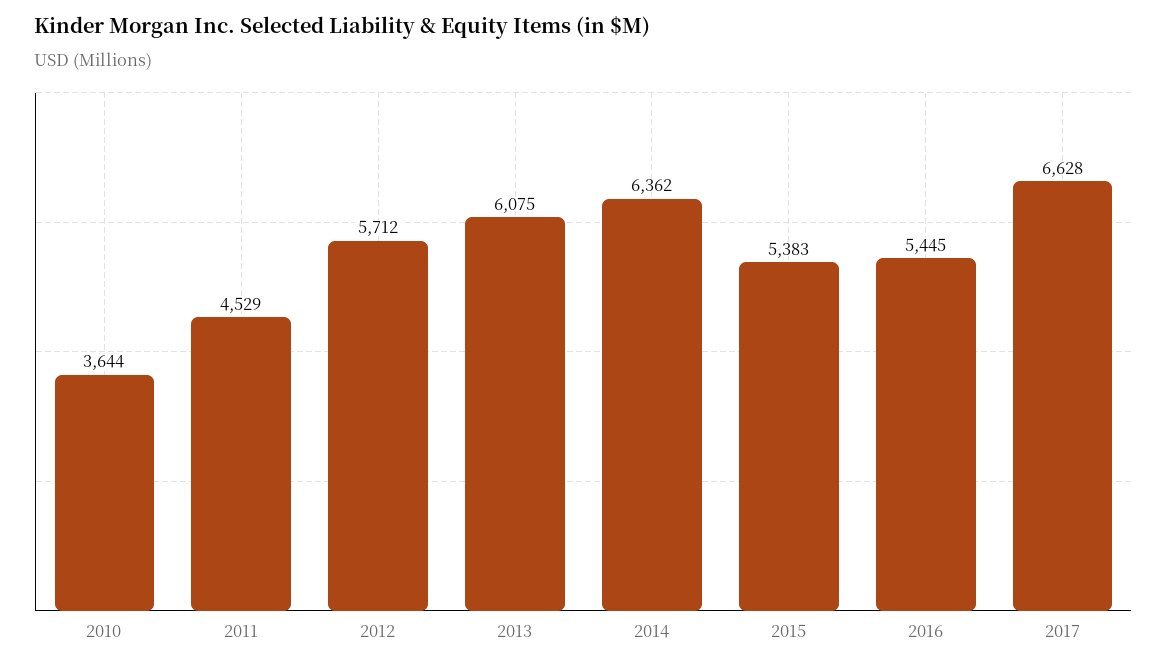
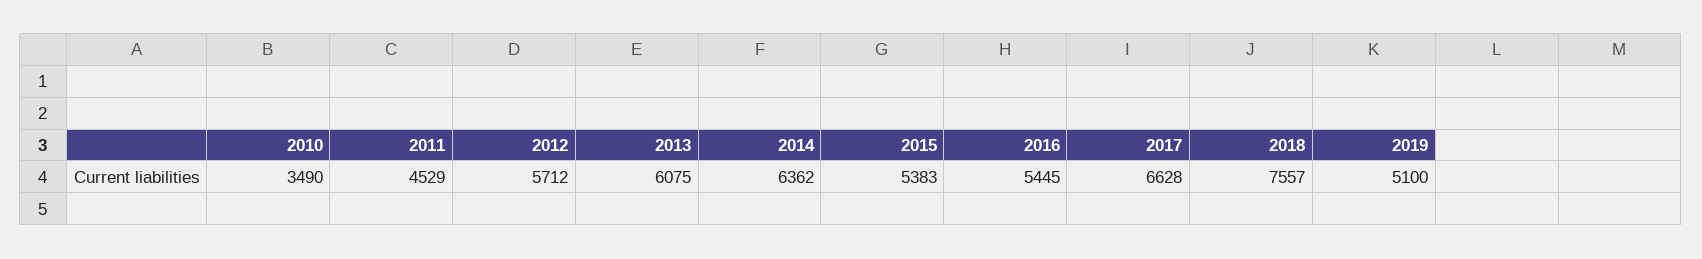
2010: 3644 -> 3490
2018: none -> 7557
2019: none -> 5100

